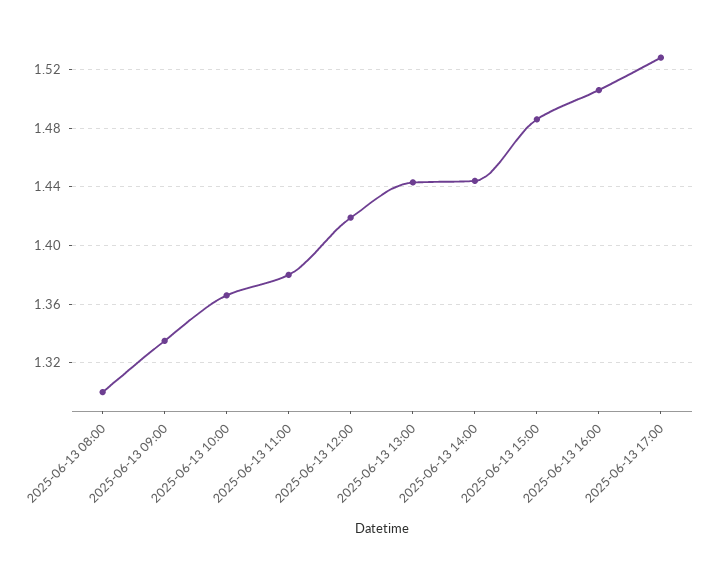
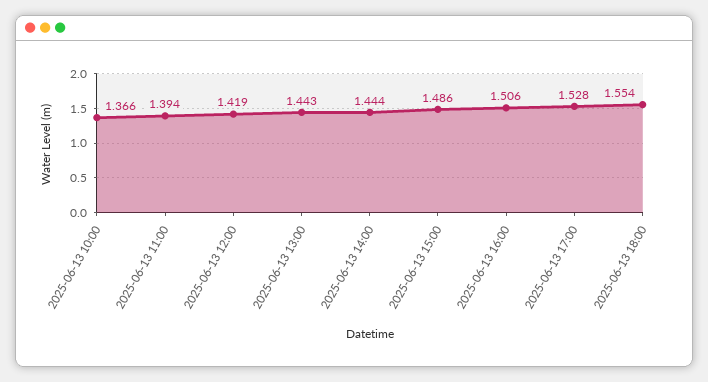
2025-06-13 08:00: 1.3 -> none
2025-06-13 09:00: 1.335 -> none
2025-06-13 11:00: 1.38 -> 1.394
2025-06-13 18:00: none -> 1.554

